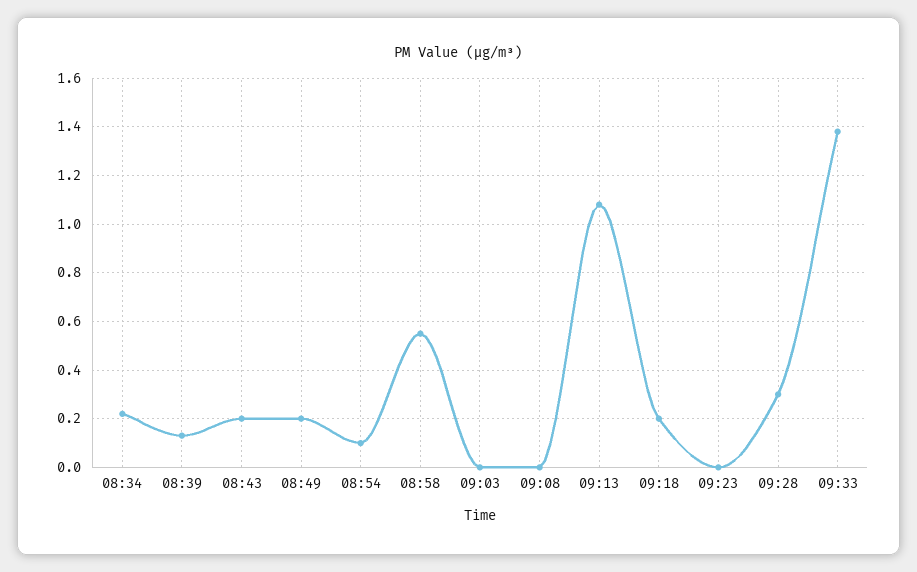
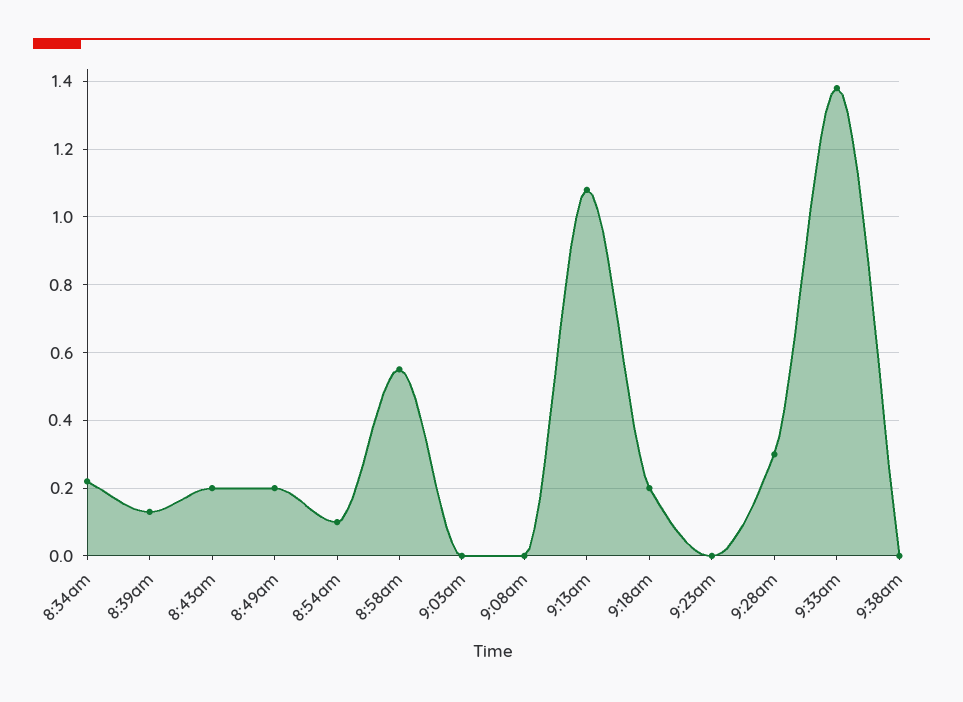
9:38am: none -> 0

